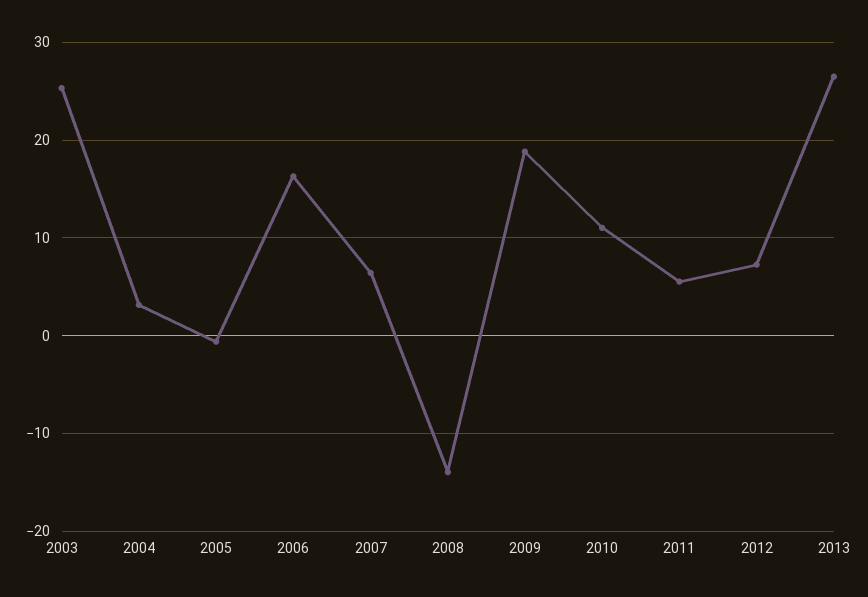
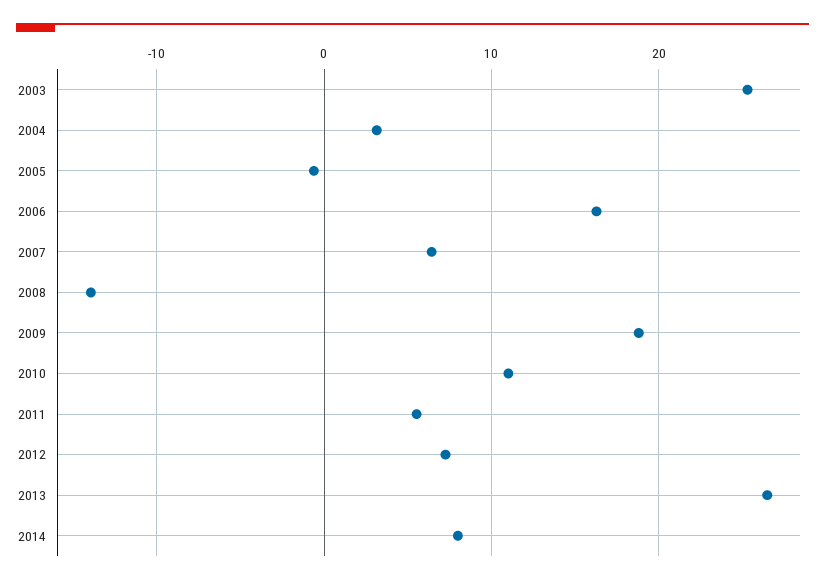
2014: none -> 8

